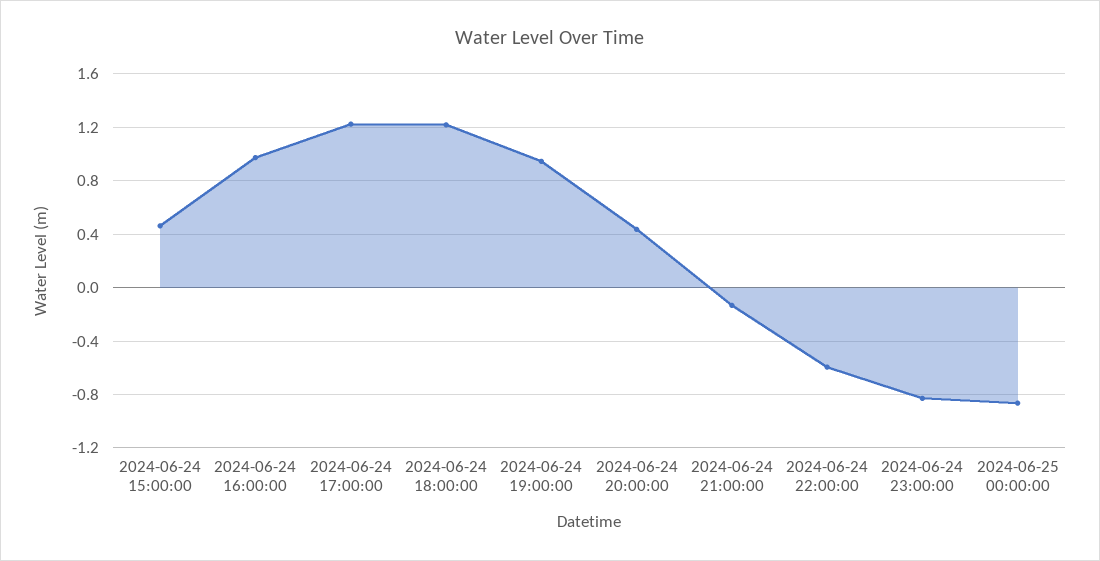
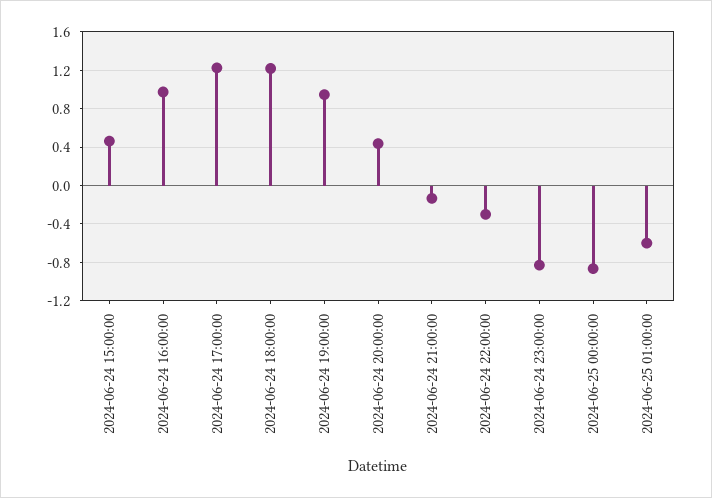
2024-06-24 22:00:00: -0.6 -> -0.3
2024-06-25 01:00:00: none -> -0.6

